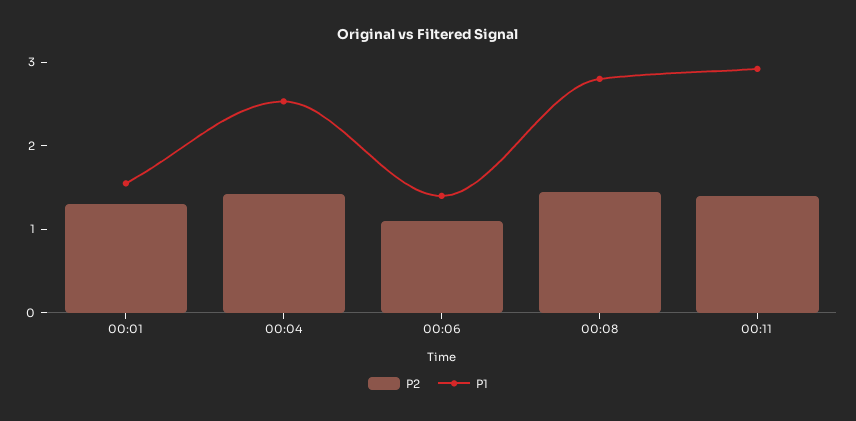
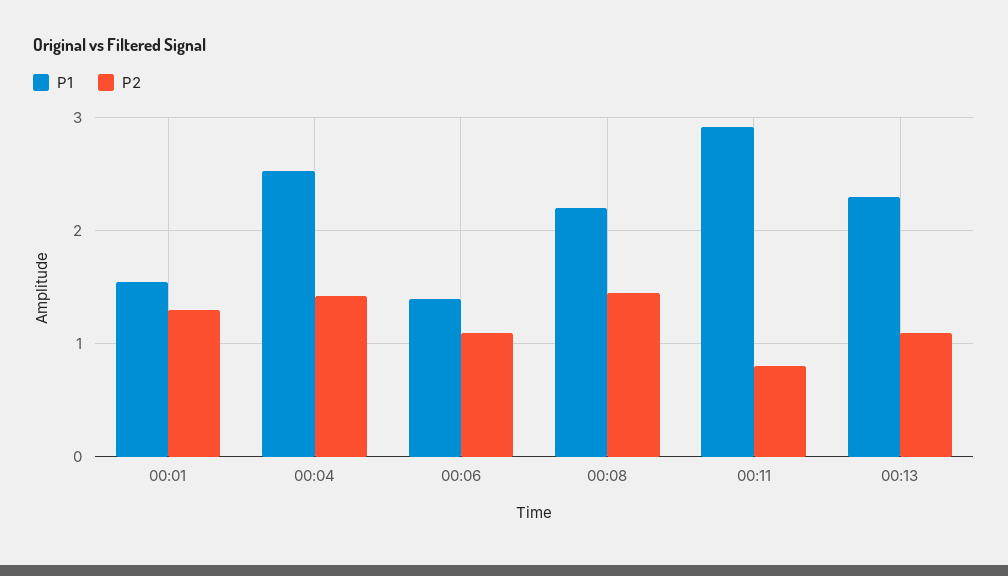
P1, 00:08: 2.8 -> 2.2
P2, 00:11: 1.4 -> 0.8
P1, 00:13: none -> 2.3
P2, 00:13: none -> 1.1

